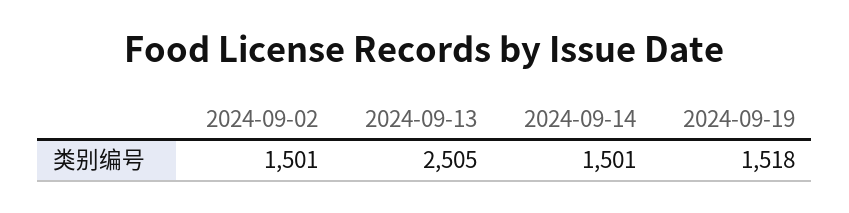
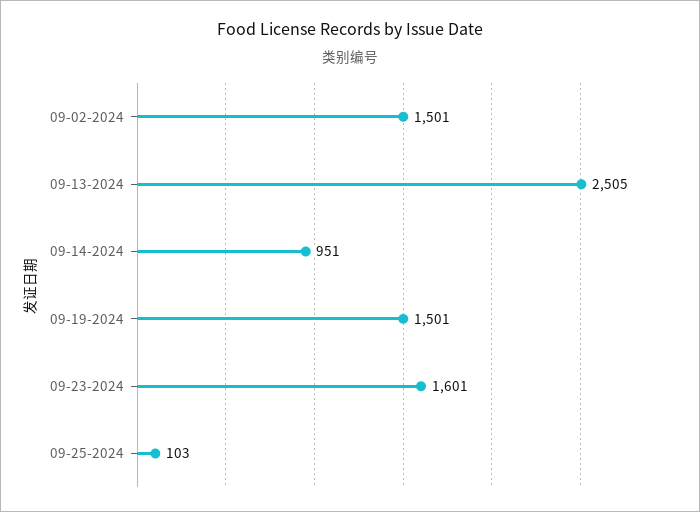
2024-09-14: 1501 -> 951
2024-09-19: 1518 -> 1501
09-23-2024: none -> 1601
09-25-2024: none -> 103

